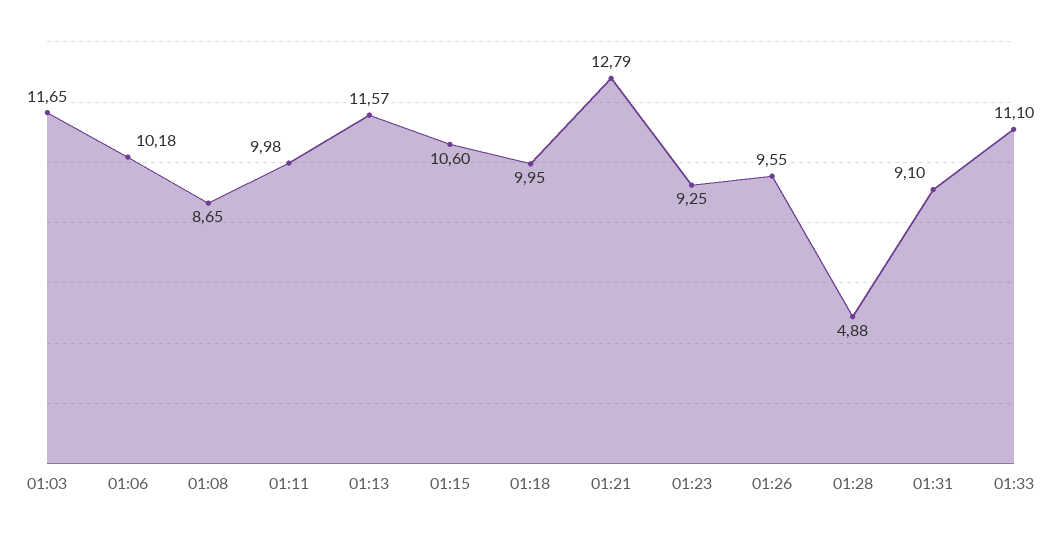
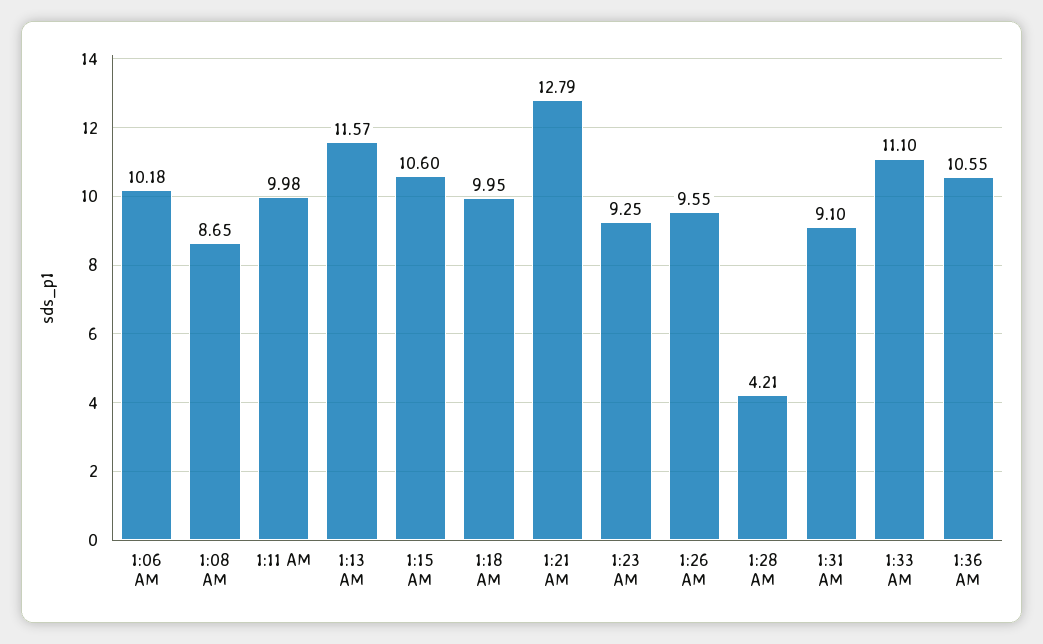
01:03: 11.65 -> none
01:28: 4.88 -> 4.21
1:36 AM: none -> 10.55

